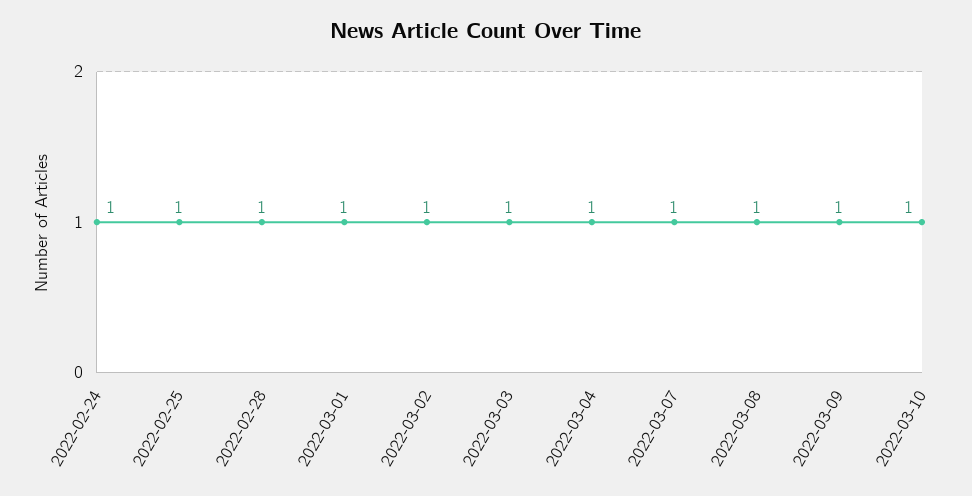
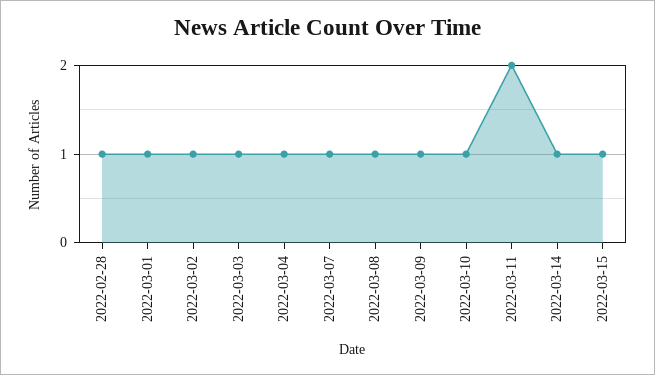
2022-02-24: 1 -> none
2022-02-25: 1 -> none
2022-03-11: none -> 2
2022-03-14: none -> 1
2022-03-15: none -> 1

